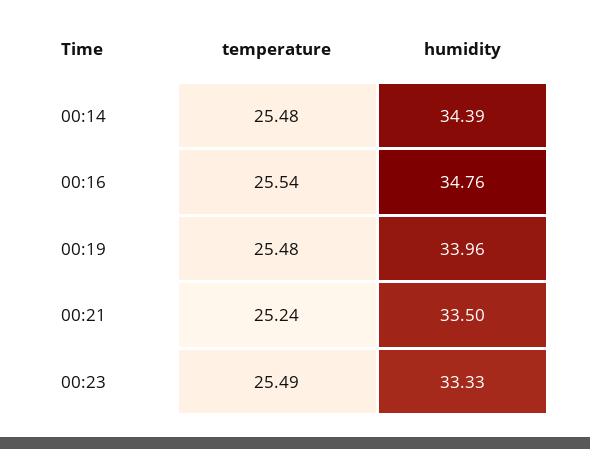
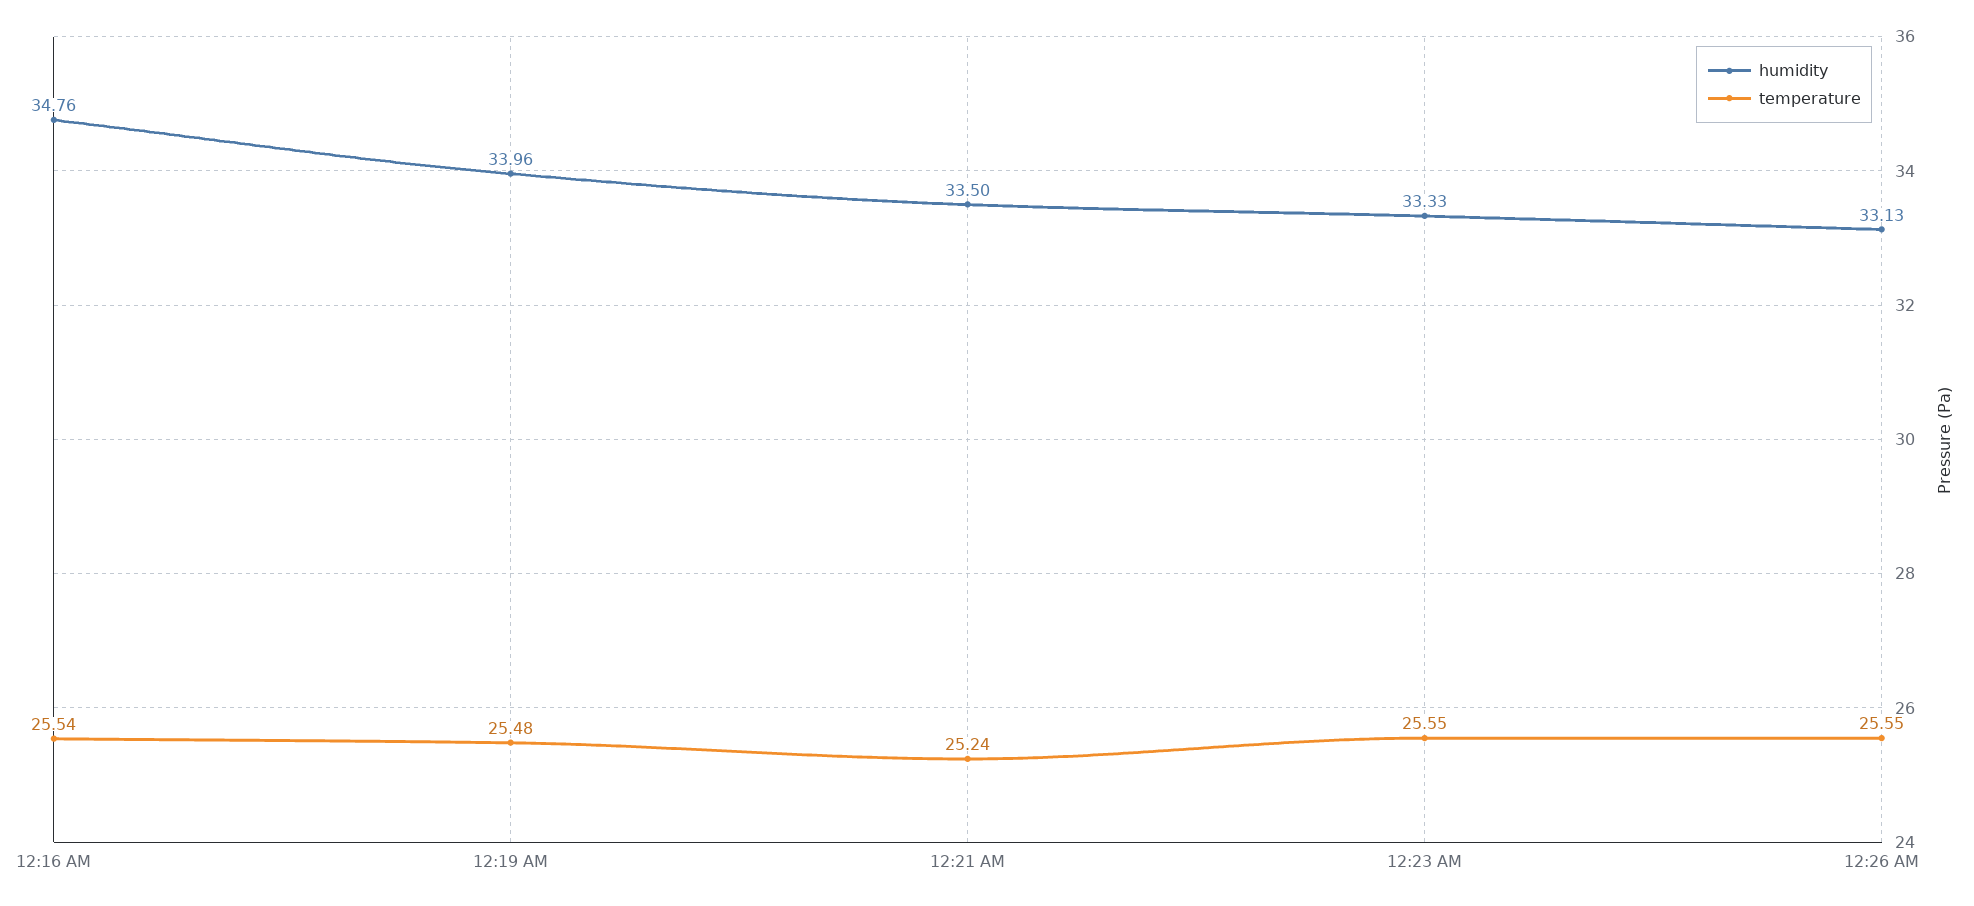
temperature, 00:14: 25.48 -> none
humidity, 00:14: 34.39 -> none
temperature, 00:23: 25.49 -> 25.55
humidity, 12:26 AM: none -> 33.13
temperature, 12:26 AM: none -> 25.55

